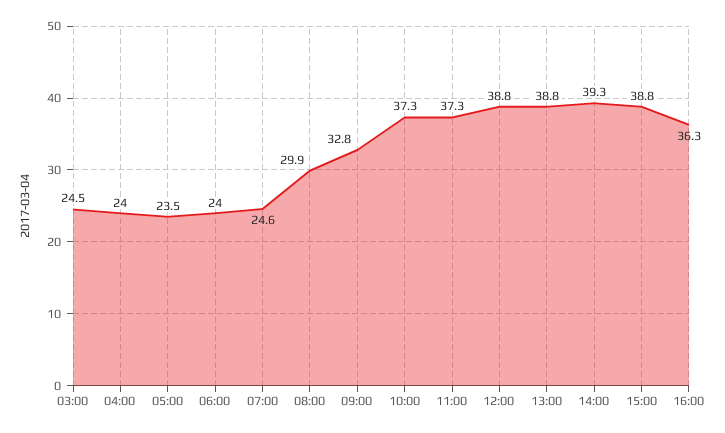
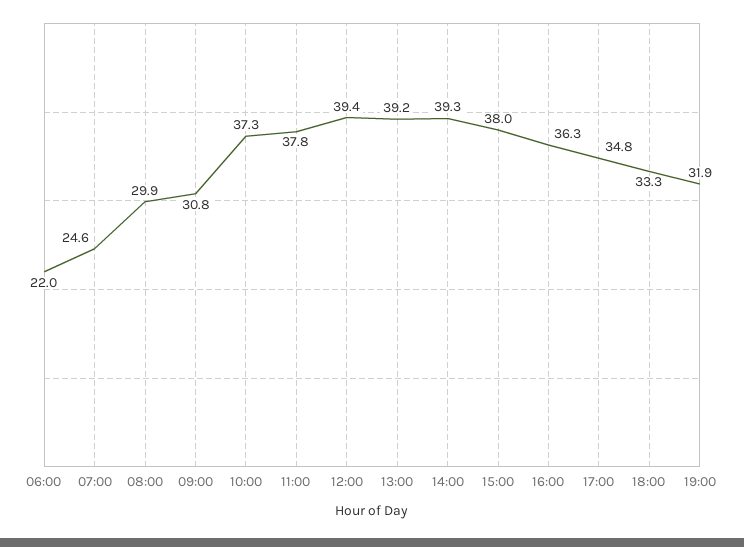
03:00: 24.5 -> none
04:00: 24 -> none
05:00: 23.5 -> none
06:00: 24 -> 22
09:00: 32.8 -> 30.8
11:00: 37.3 -> 37.8
12:00: 38.8 -> 39.4
13:00: 38.8 -> 39.2
15:00: 38.8 -> 38
17:00: none -> 34.8
18:00: none -> 33.3
19:00: none -> 31.9

